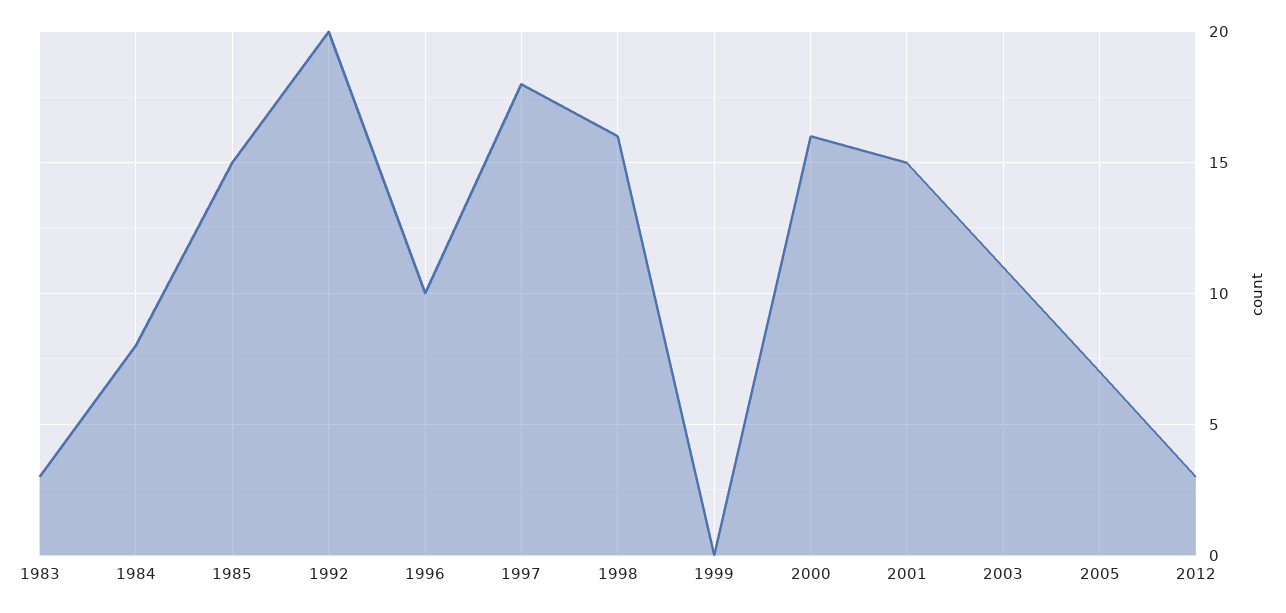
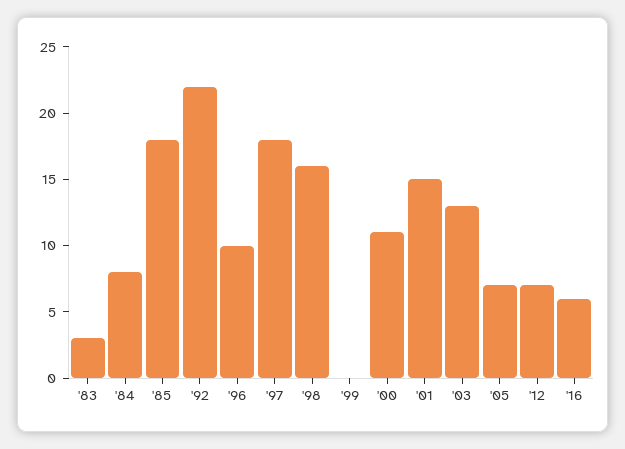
1985: 15 -> 18
1992: 20 -> 22
2000: 16 -> 11
2003: 11 -> 13
2012: 3 -> 7
'16: none -> 6

